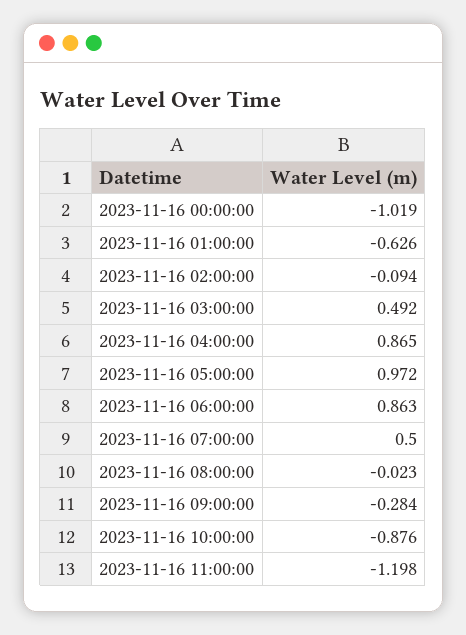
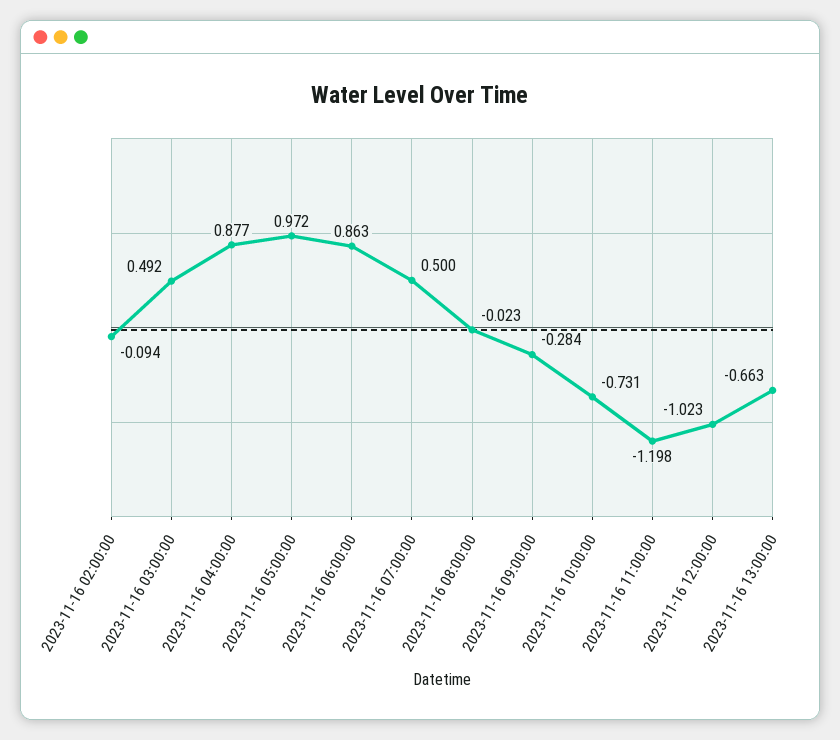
2023-11-16 00:00:00: -1.019 -> none
2023-11-16 01:00:00: -0.626 -> none
2023-11-16 04:00:00: 0.865 -> 0.877
2023-11-16 10:00:00: -0.876 -> -0.731
2023-11-16 12:00:00: none -> -1.023
2023-11-16 13:00:00: none -> -0.663

